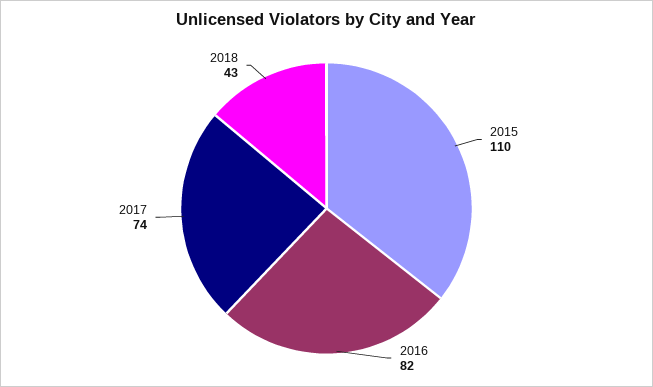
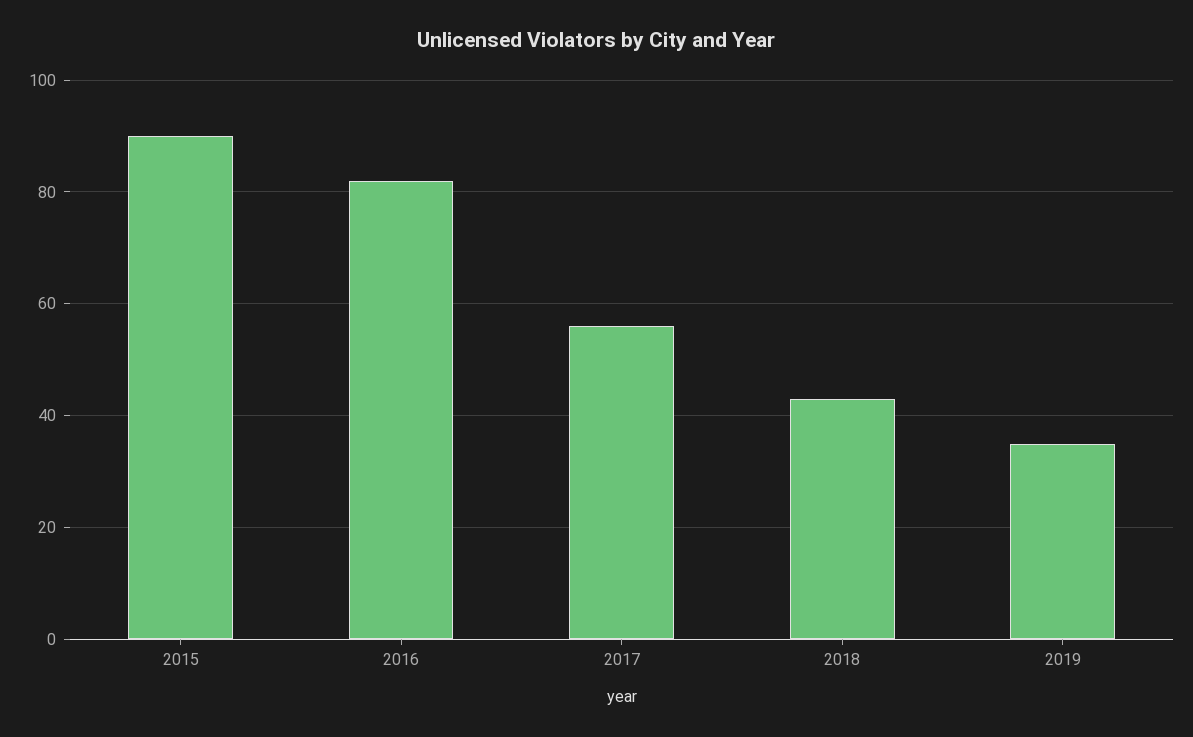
2015: 110 -> 90
2017: 74 -> 55
2019: none -> 35

